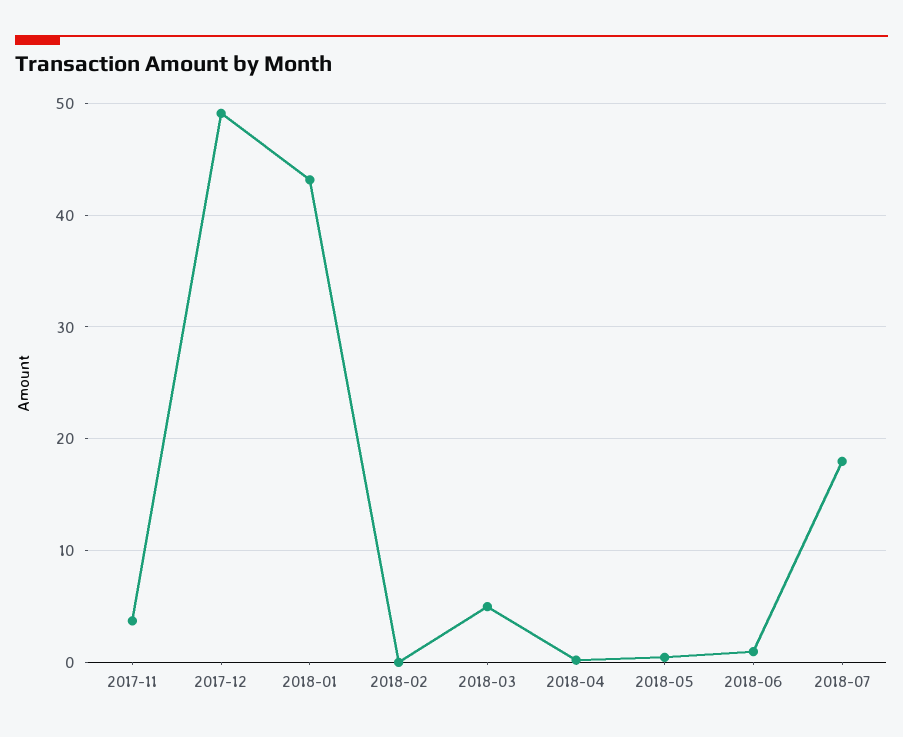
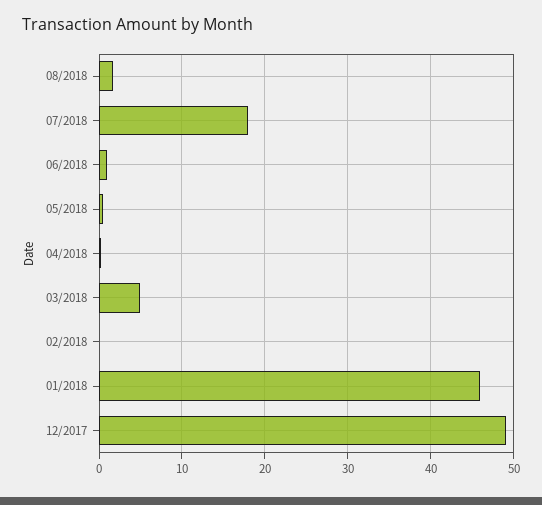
2017-11: 4 -> none
2018-01: 43 -> 46
08/2018: none -> 2

